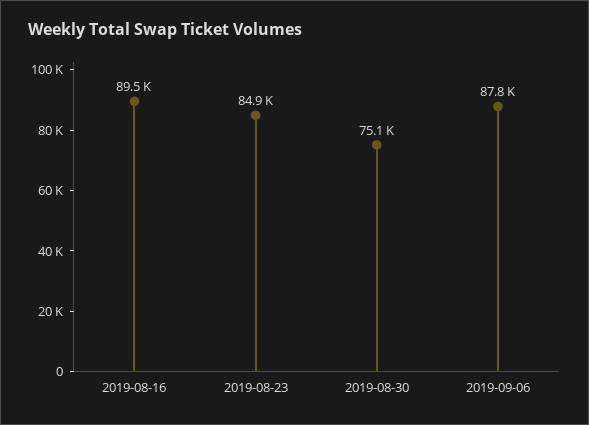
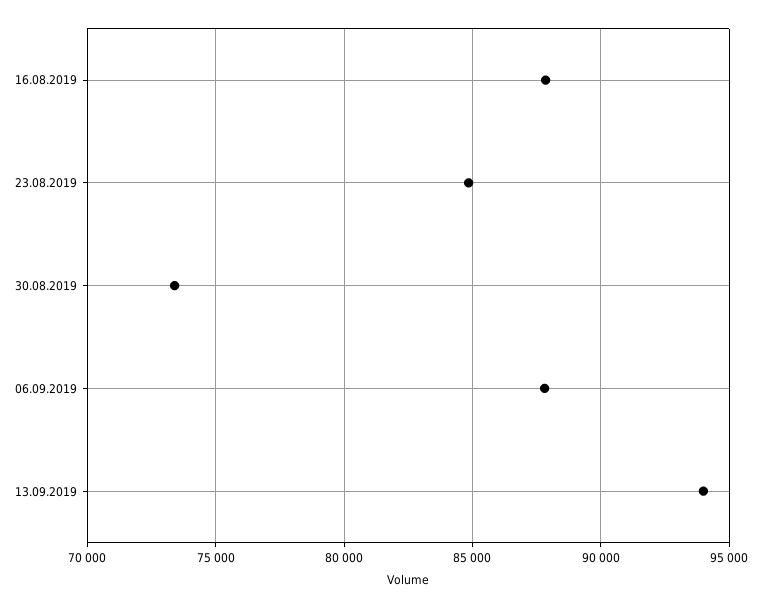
2019-08-16: 89500 -> 88000
2019-08-30: 75100 -> 73500
13.09.2019: none -> 94000

